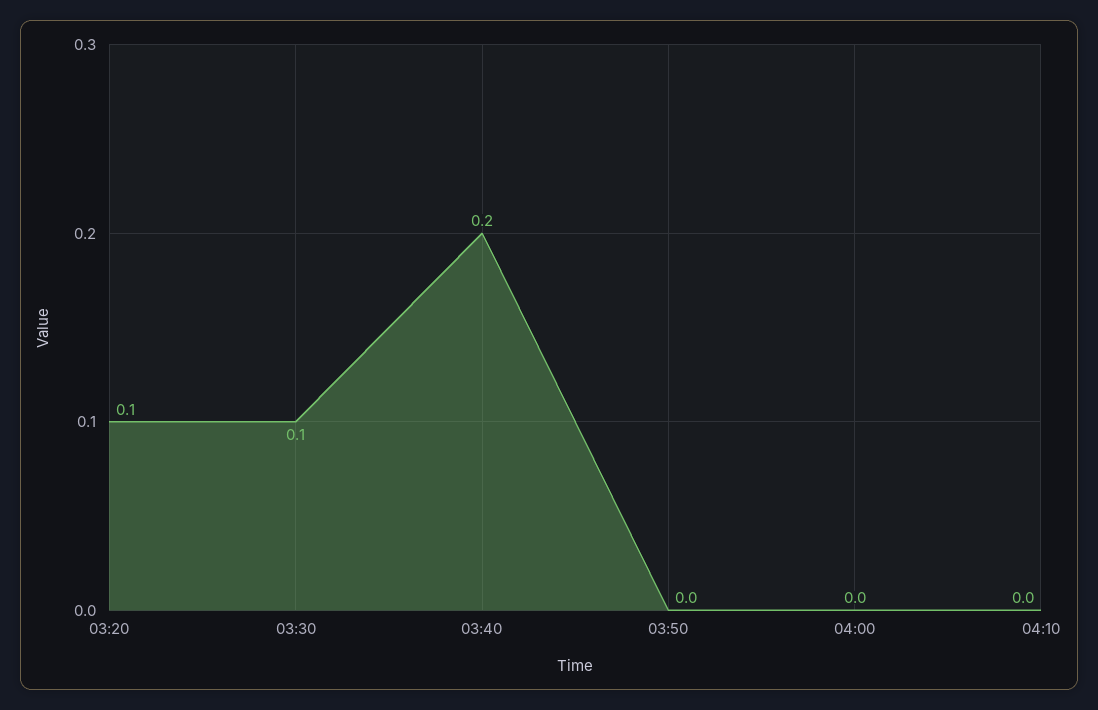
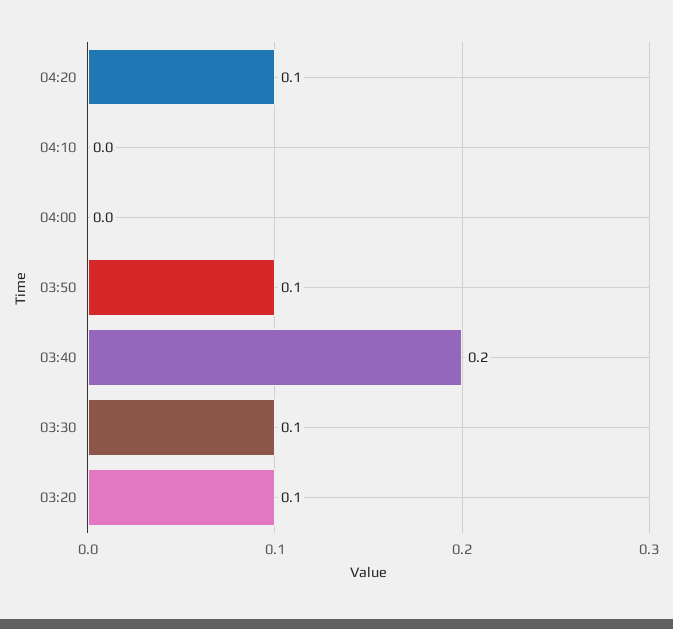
03:50: 0 -> 0.1
04:20: none -> 0.1

